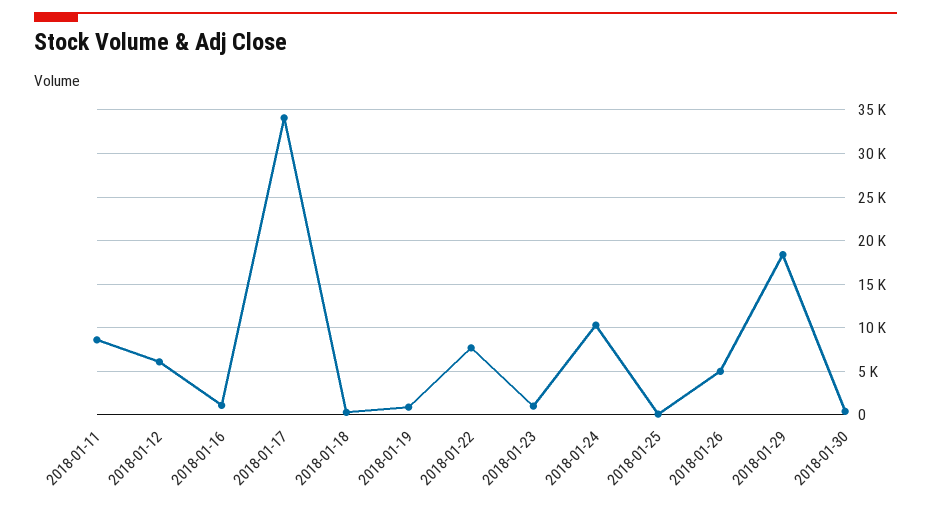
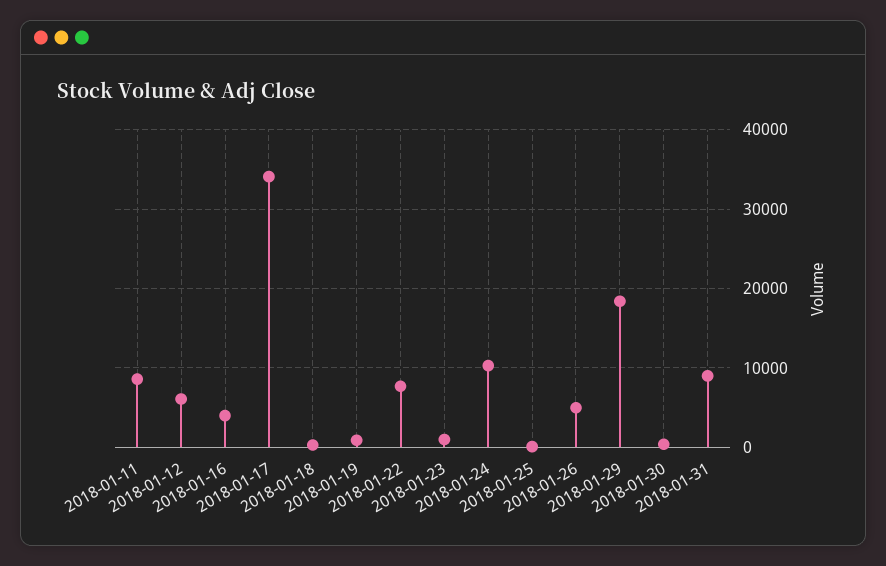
2018-01-16: 1000 -> 4000
2018-01-31: none -> 9000

